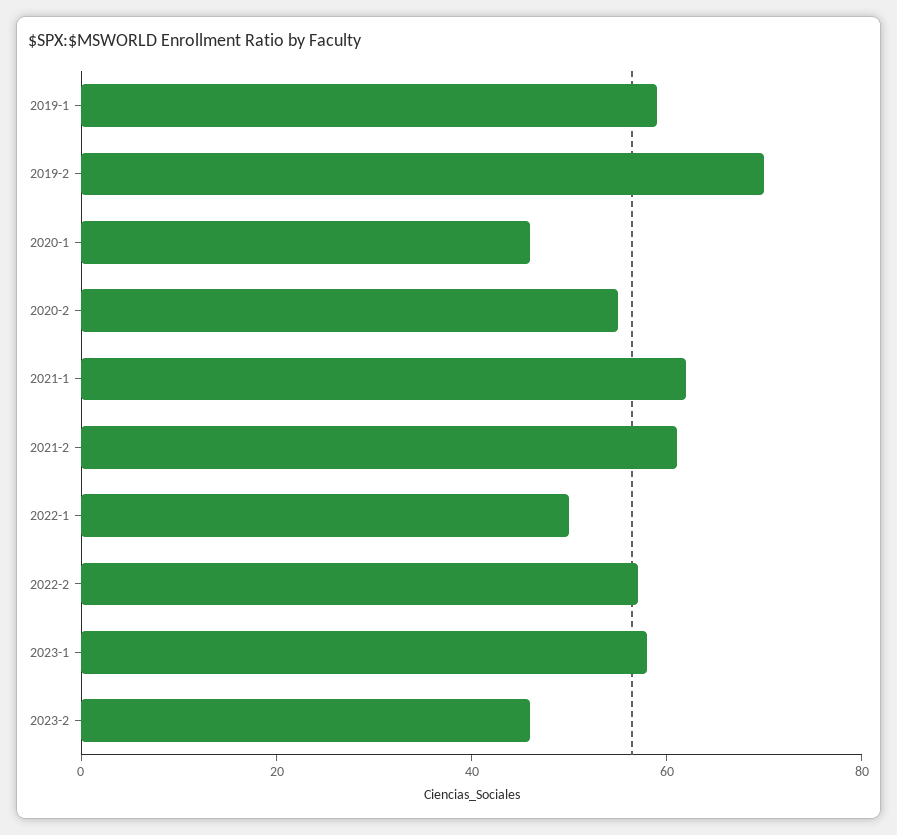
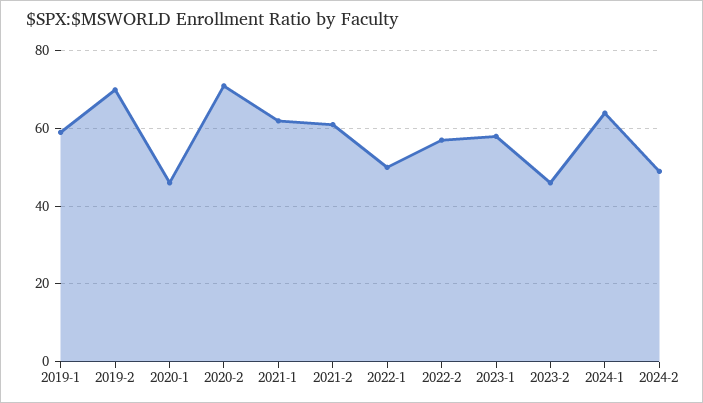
2020-2: 55 -> 70
2024-1: none -> 65
2024-2: none -> 50

